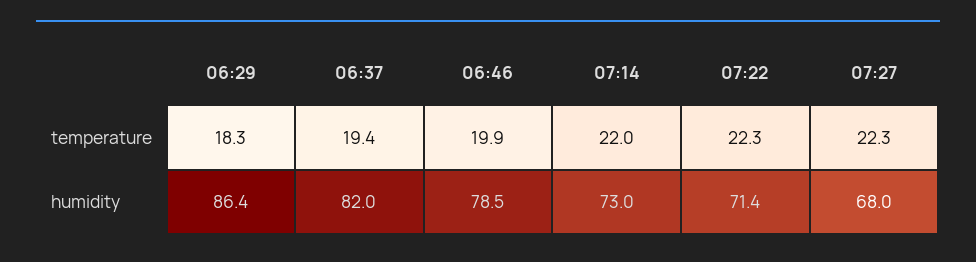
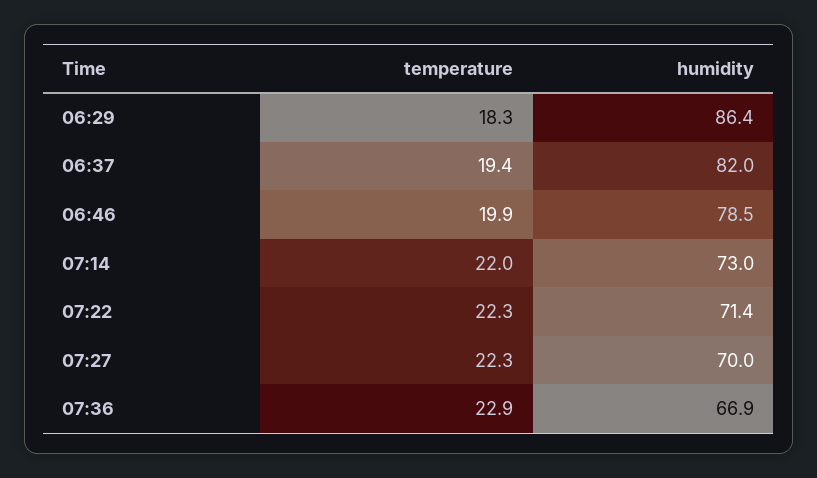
07:27, humidity: 68 -> 70
07:36, temperature: none -> 22.9
07:36, humidity: none -> 66.9

